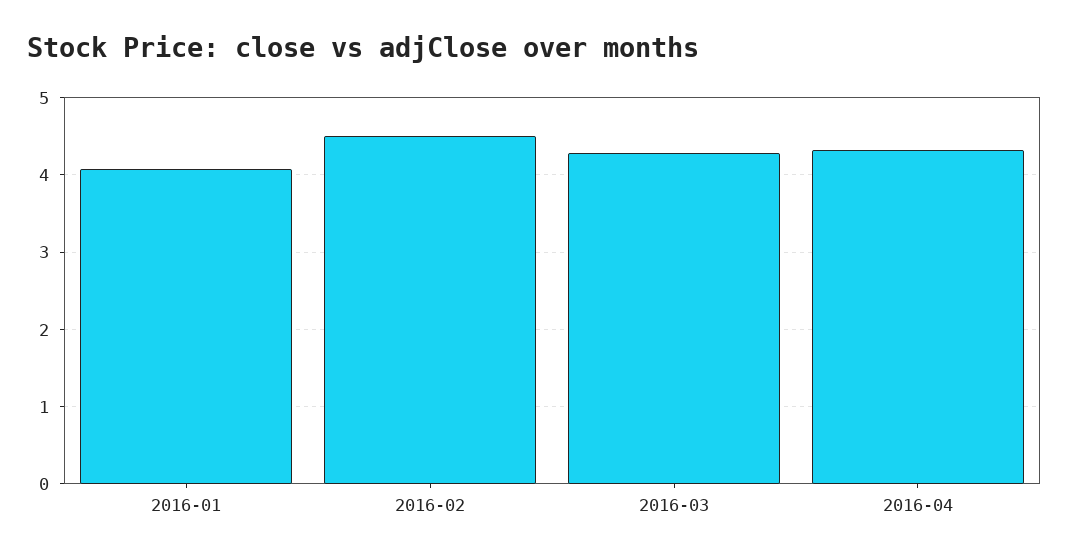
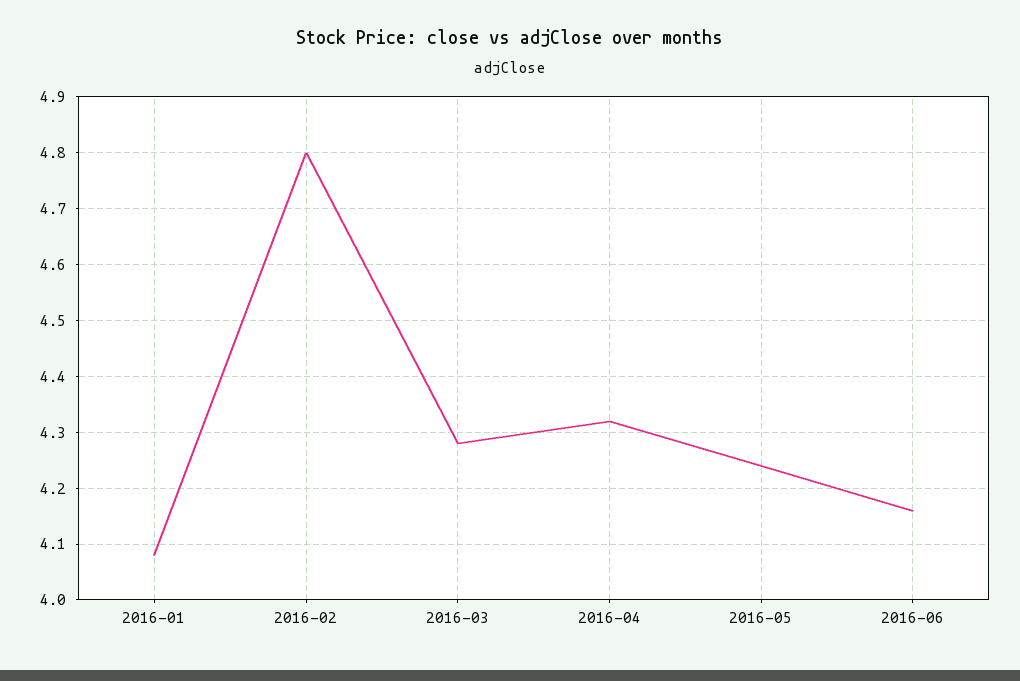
2016-02: 4.5 -> 4.8
2016-05: none -> 4.25
2016-06: none -> 4.15

